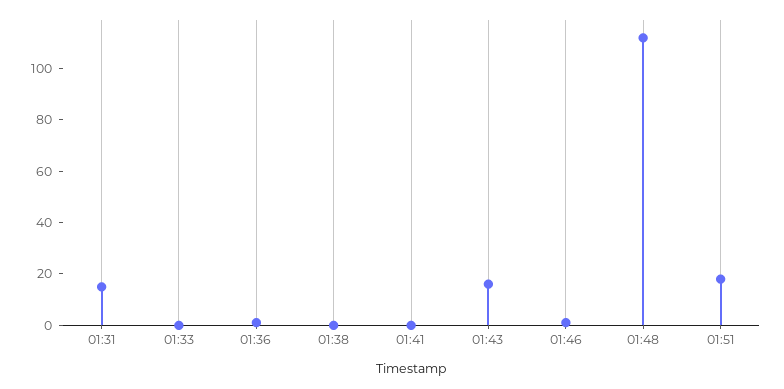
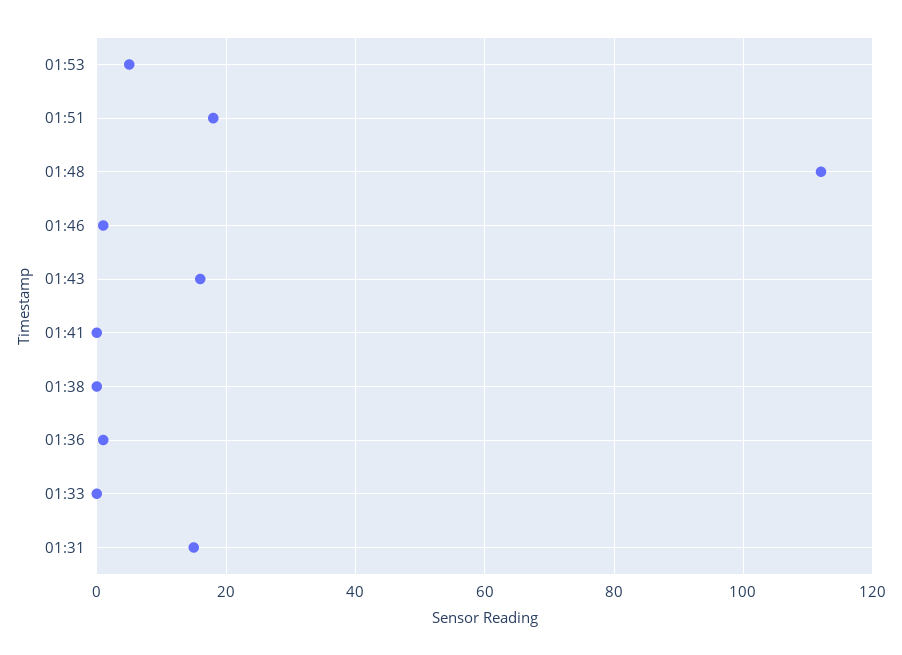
01:53: none -> 5

